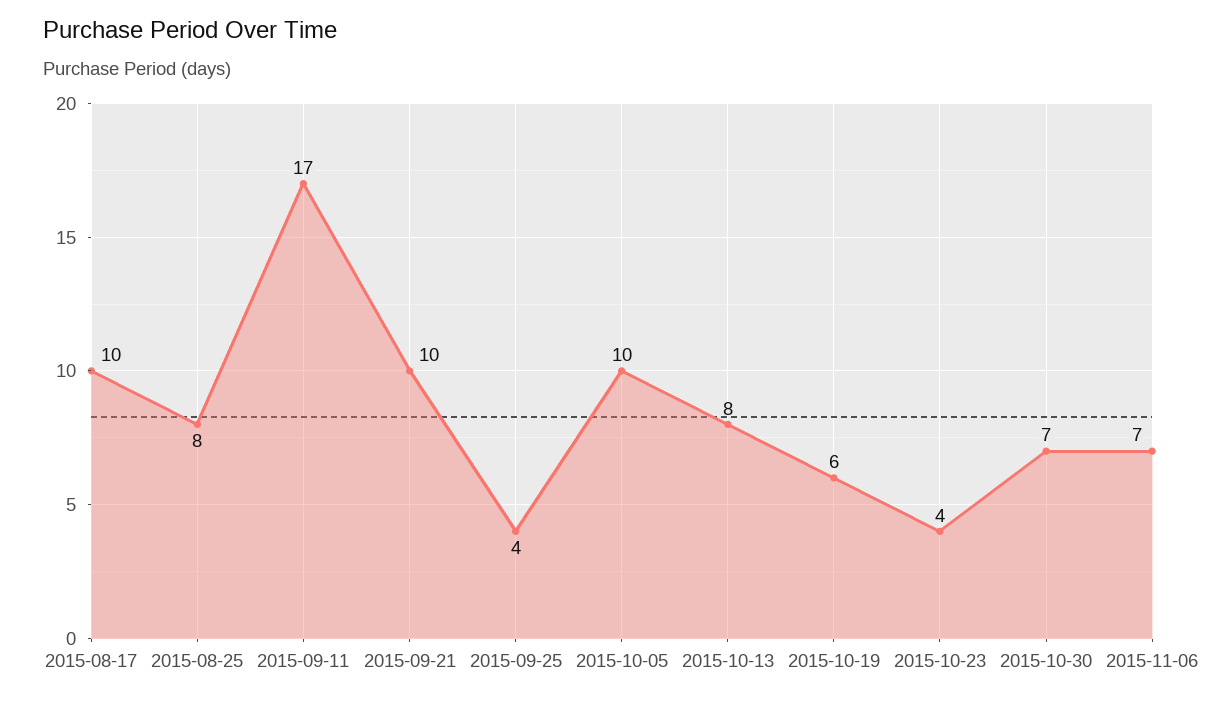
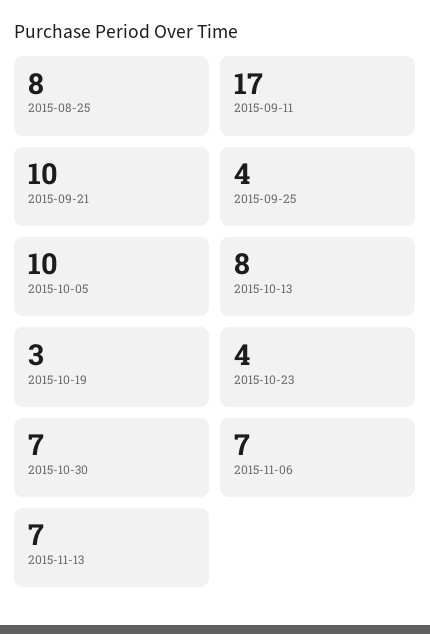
2015-08-17: 10 -> none
2015-10-19: 6 -> 3
2015-11-13: none -> 7

